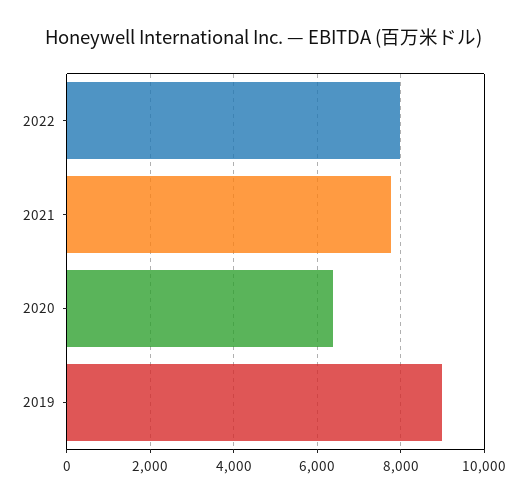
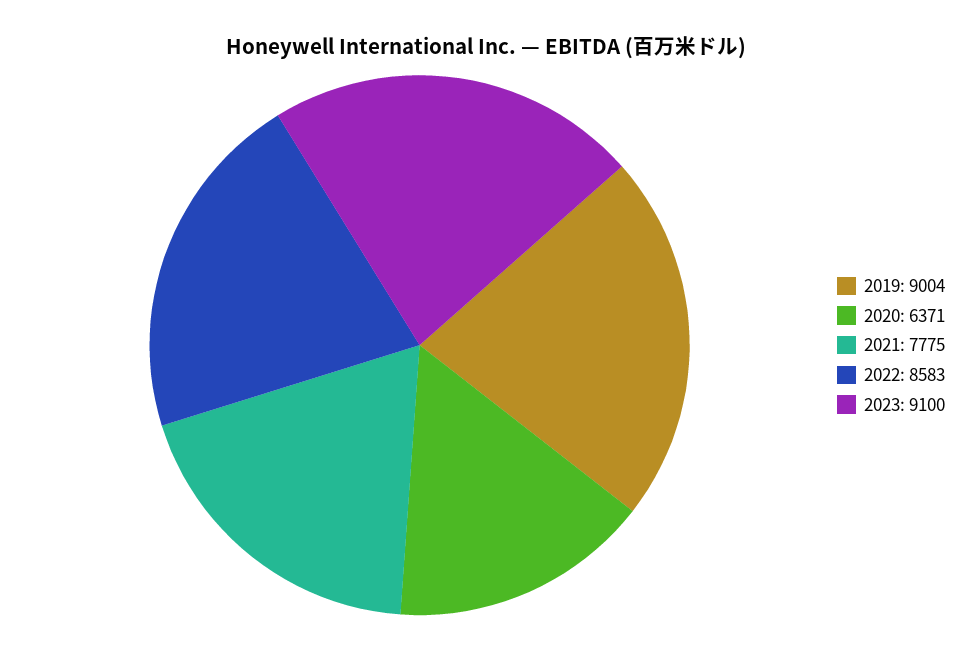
2022: 8000 -> 8583
2023: none -> 9100

